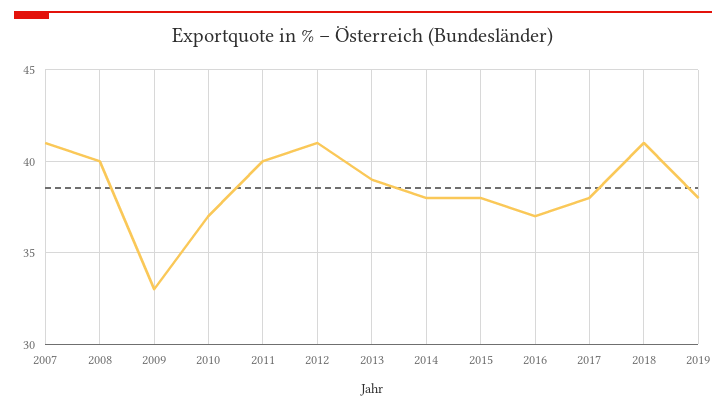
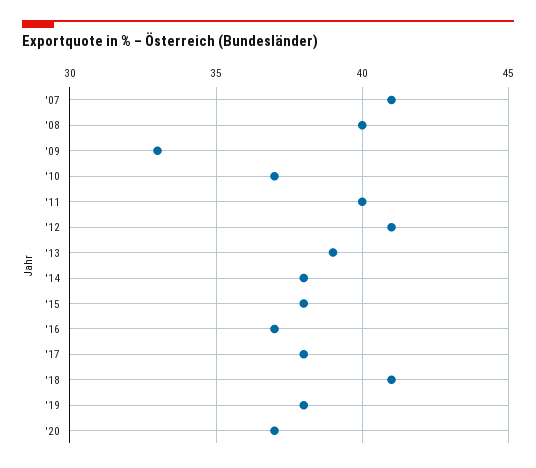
'20: none -> 37

